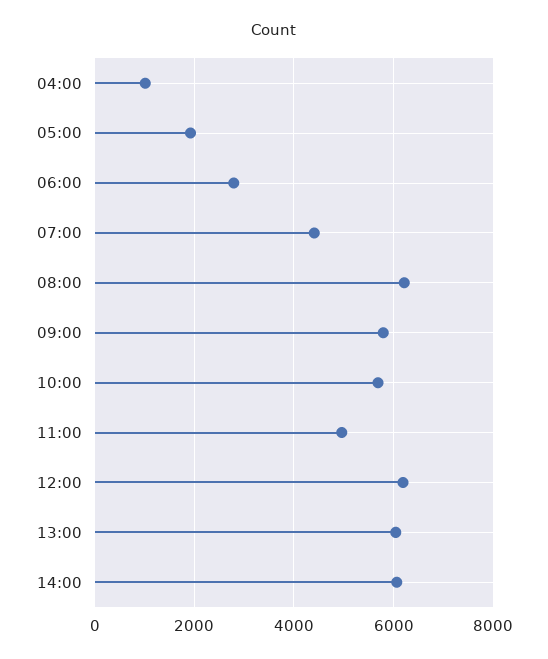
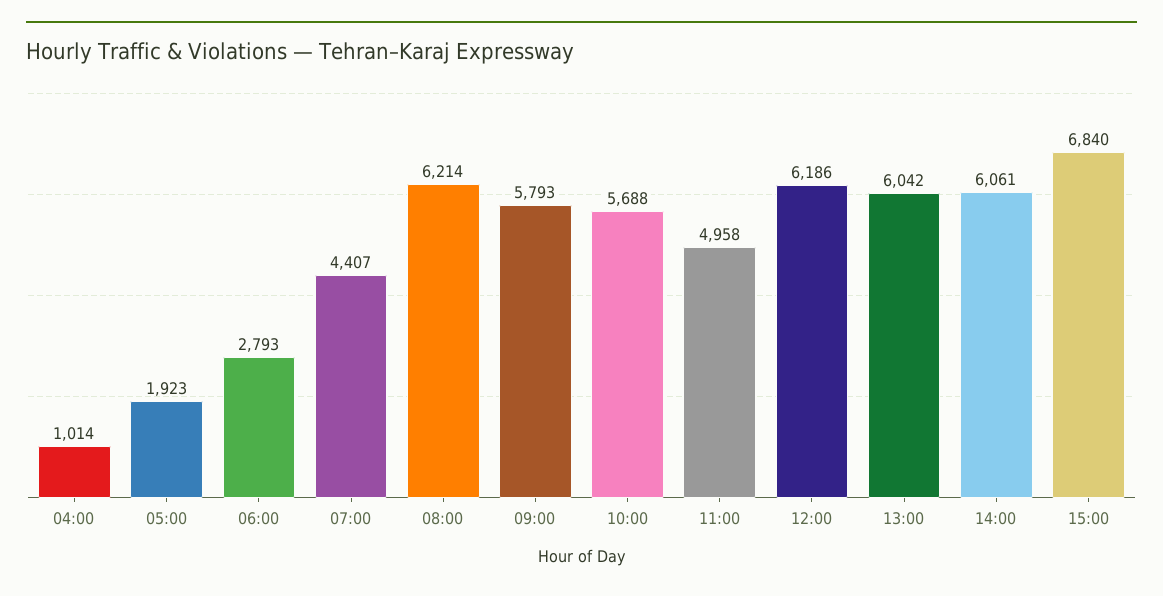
15:00: none -> 6840

